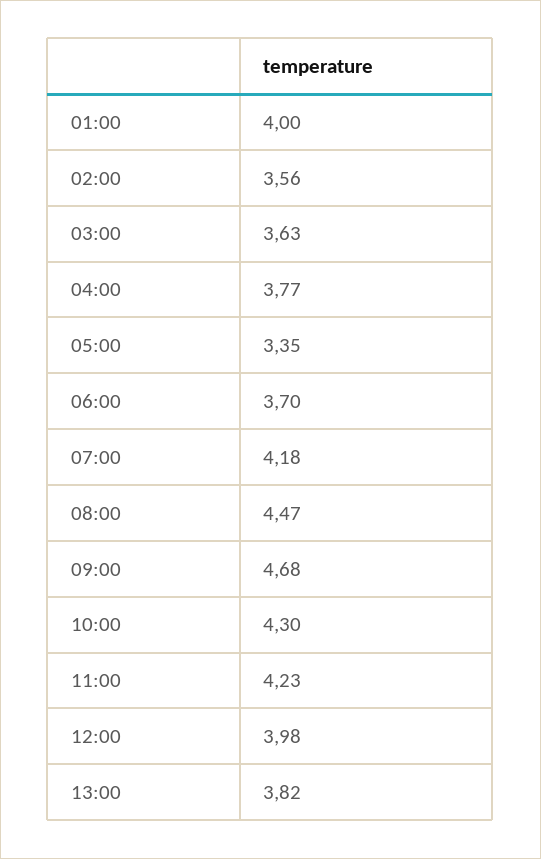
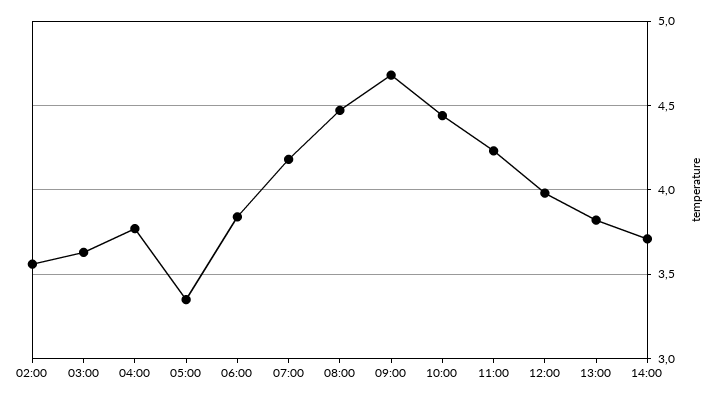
01:00: 4 -> none
06:00: 3.7 -> 3.85
10:00: 4.3 -> 4.45
14:00: none -> 3.7

